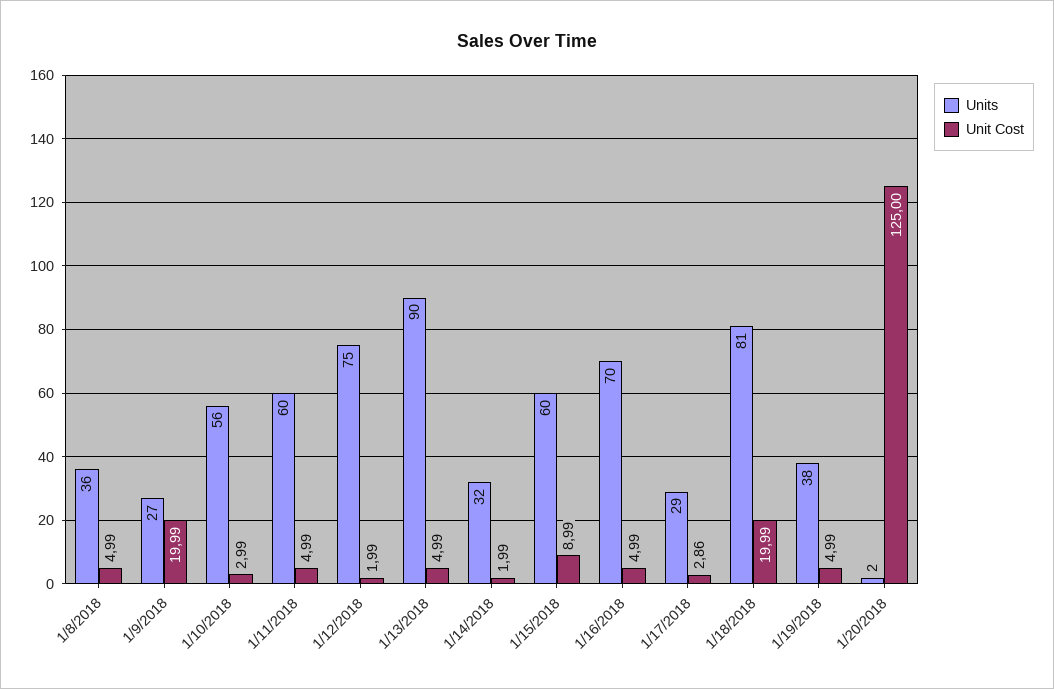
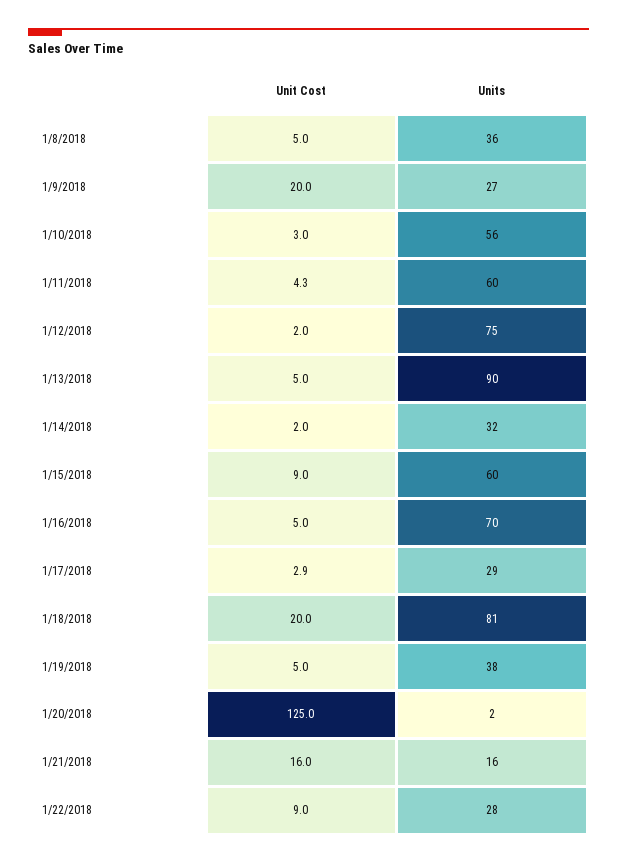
Unit Cost, 1/11/2018: 4.99 -> 4.3
Unit Cost, 1/21/2018: none -> 16
Units, 1/21/2018: none -> 16
Unit Cost, 1/22/2018: none -> 9
Units, 1/22/2018: none -> 28

